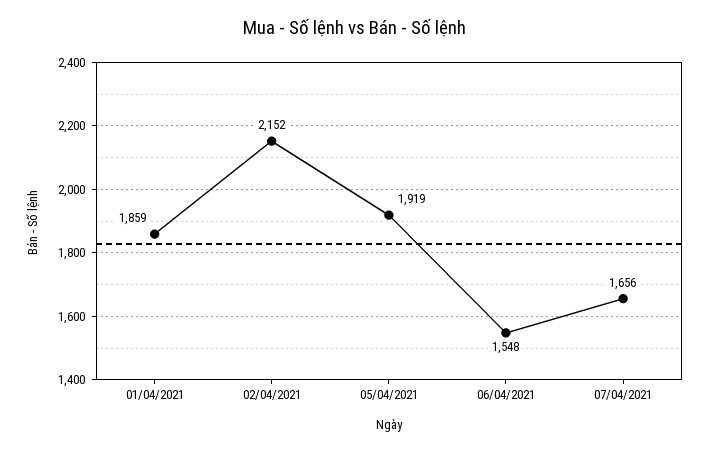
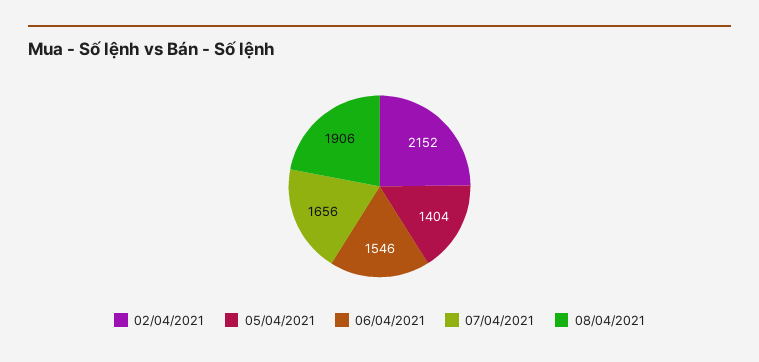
01/04/2021: 1859 -> none
05/04/2021: 1919 -> 1404
06/04/2021: 1548 -> 1546
08/04/2021: none -> 1906

